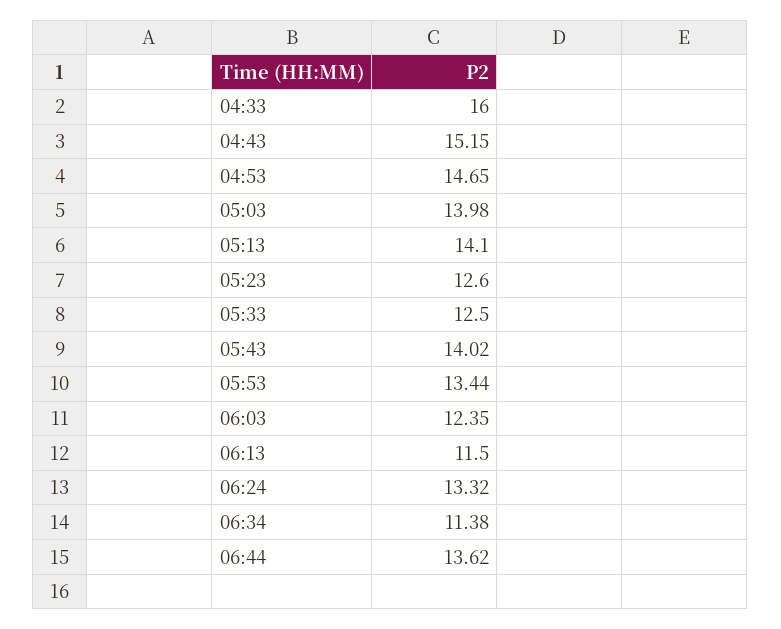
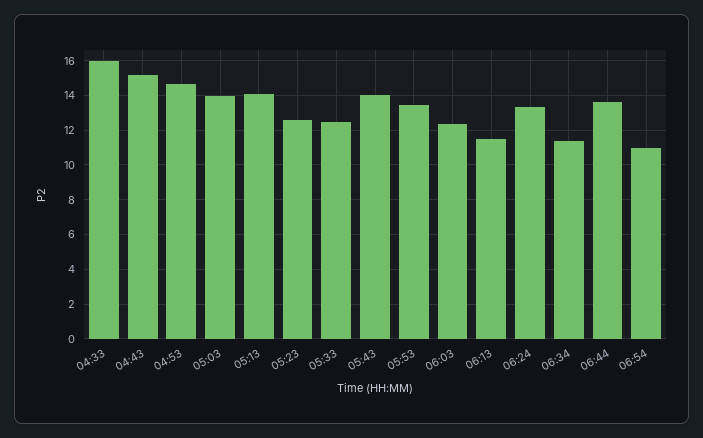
06:54: none -> 11

